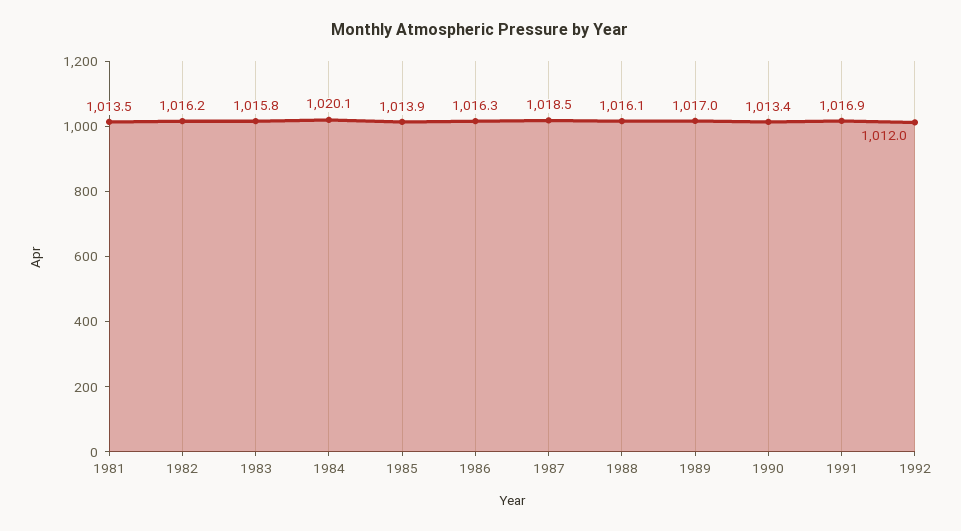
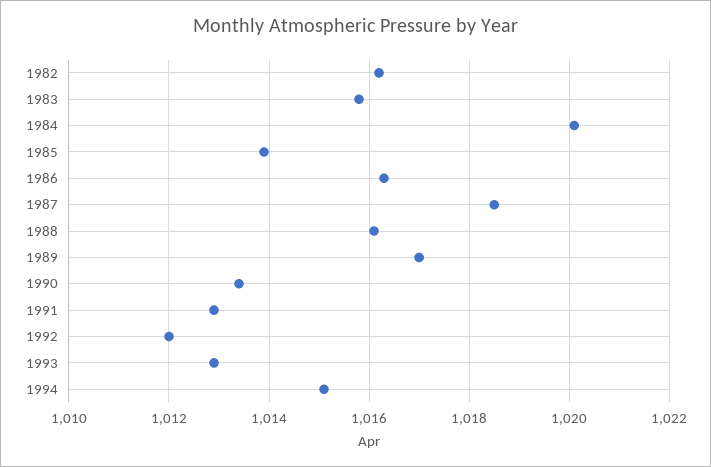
1981: 1013.5 -> none
1991: 1016.9 -> 1013
1993: none -> 1013
1994: none -> 1015

